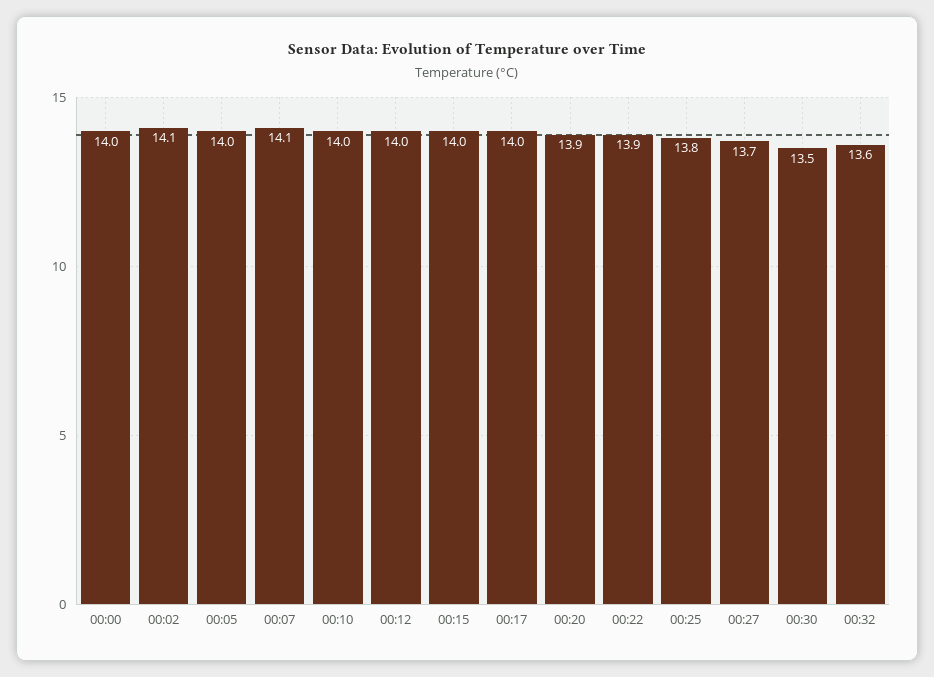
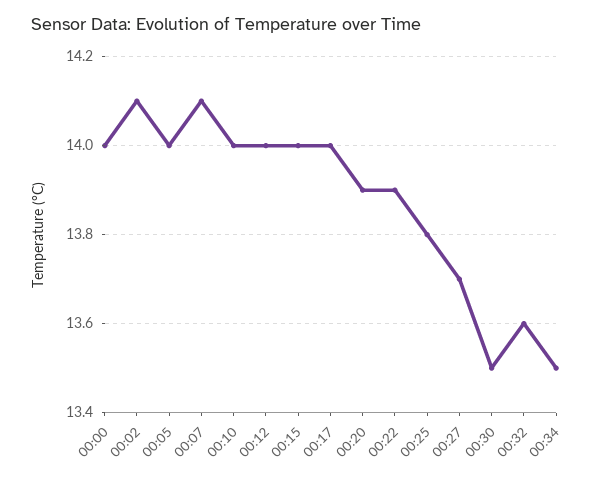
00:34: none -> 13.5

